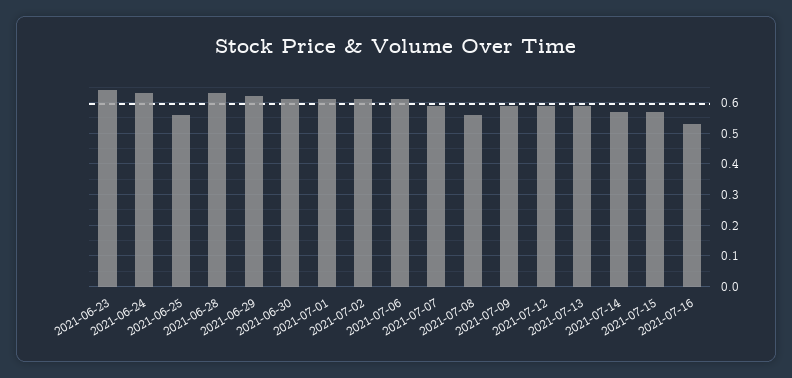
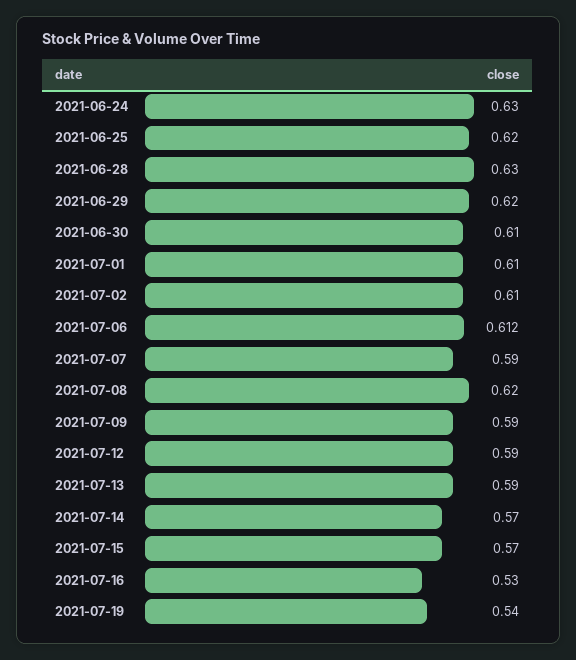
2021-06-23: 0.64 -> none
2021-06-25: 0.56 -> 0.62
2021-07-08: 0.56 -> 0.62
2021-07-19: none -> 0.54

